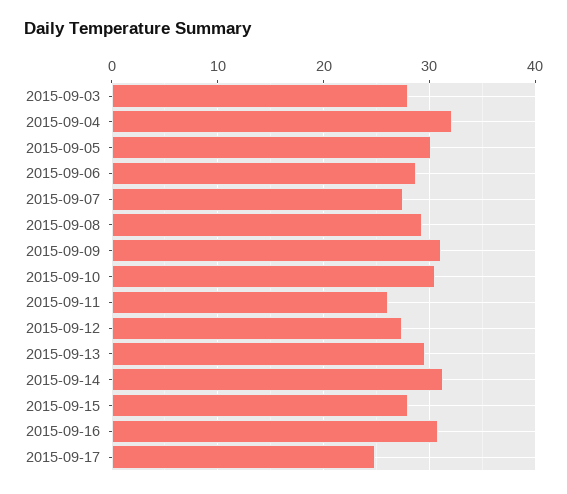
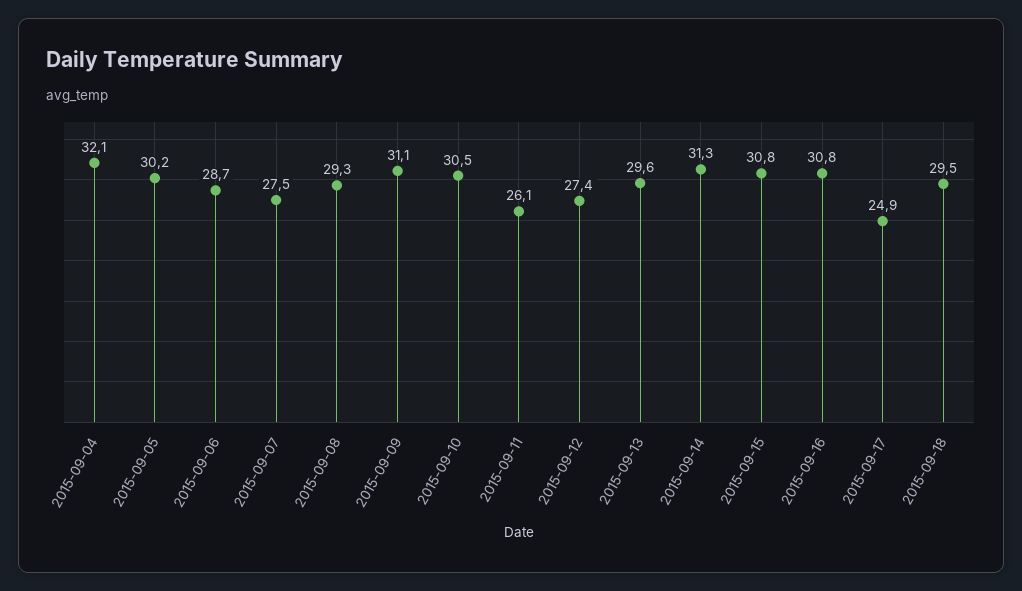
2015-09-03: 28 -> none
2015-09-15: 28 -> 30.8
2015-09-18: none -> 29.5

